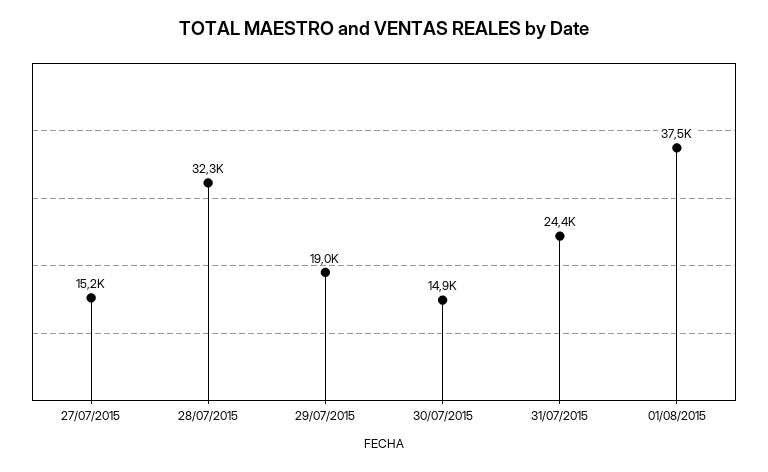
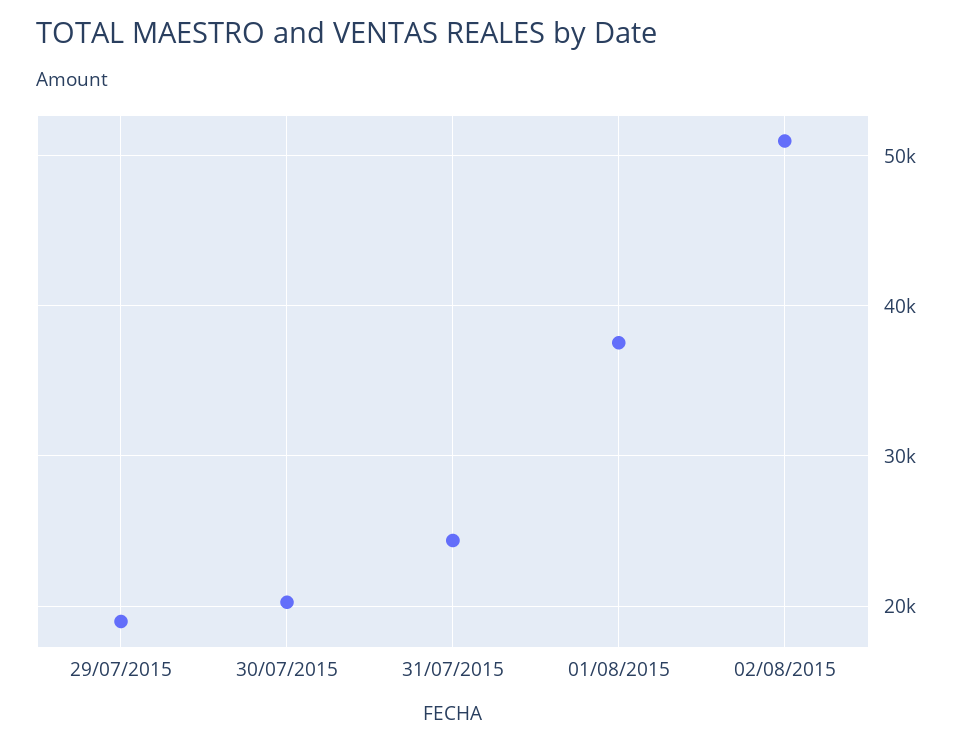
27/07/2015: 15200 -> none
28/07/2015: 32300 -> none
30/07/2015: 14900 -> 20000
02/08/2015: none -> 51000

